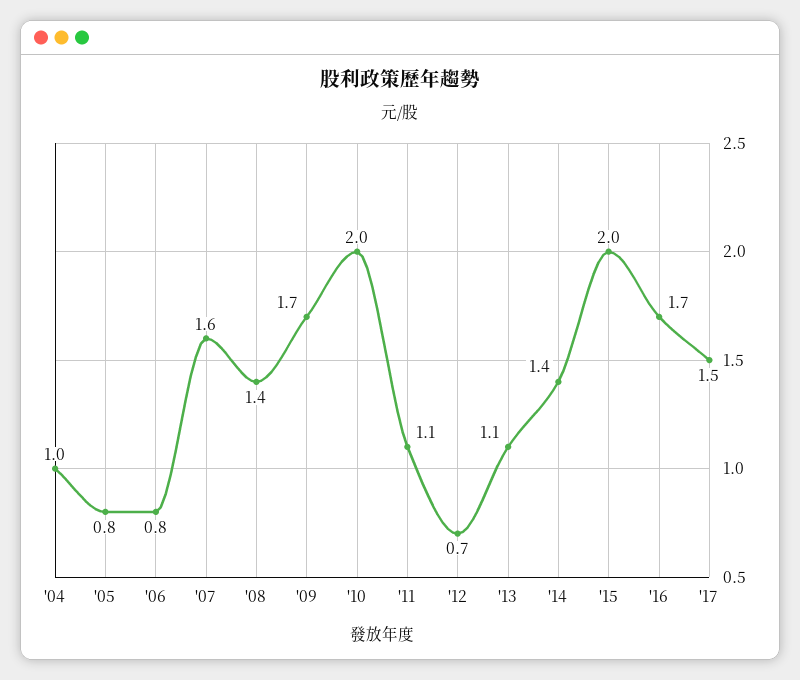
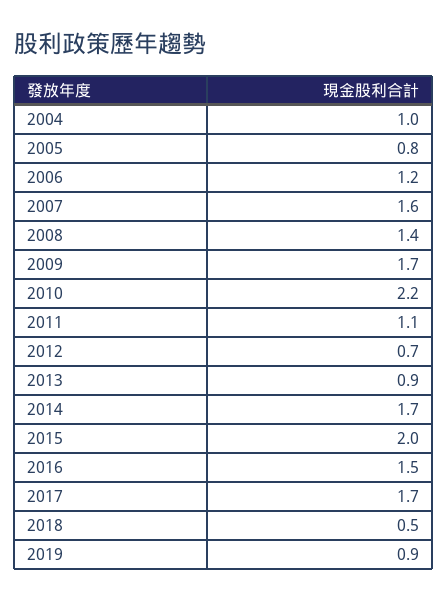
'06: 0.8 -> 1.2
'10: 2 -> 2.2
'13: 1.1 -> 0.9
'14: 1.4 -> 1.7
'16: 1.7 -> 1.5
'17: 1.5 -> 1.7
2018: none -> 0.5
2019: none -> 0.9

